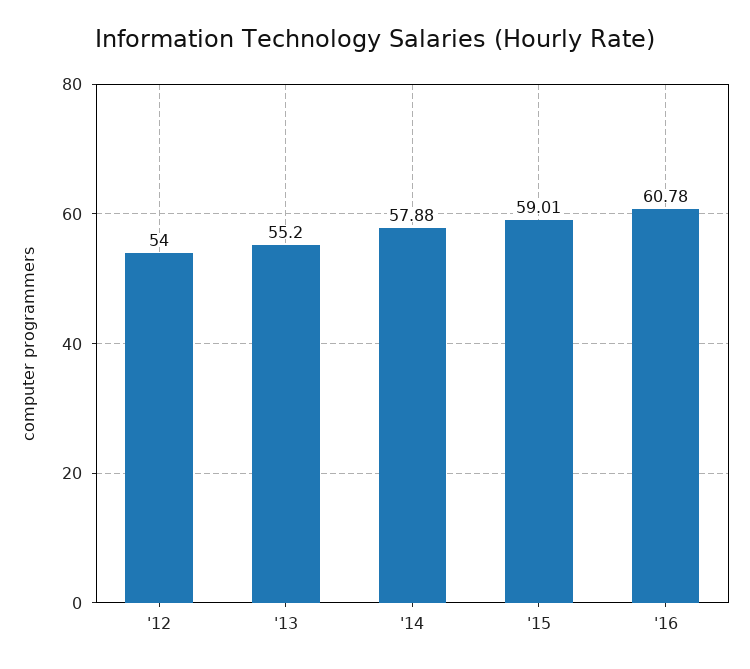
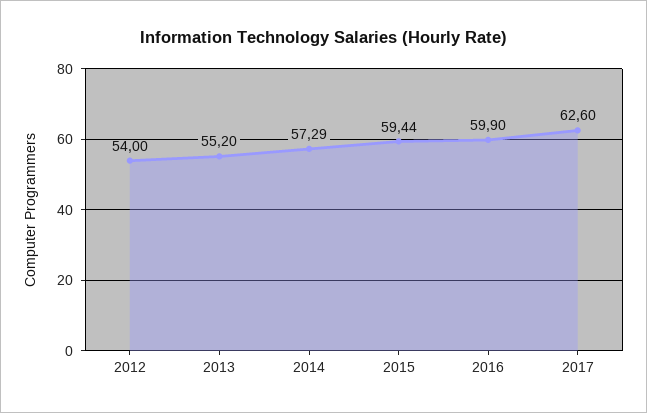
'14: 57.88 -> 57.29
'15: 59.01 -> 59.44
'16: 60.78 -> 59.9
2017: none -> 62.6

